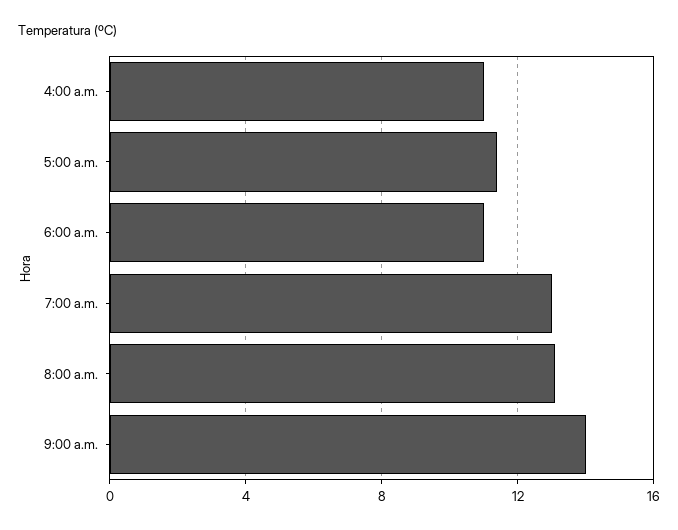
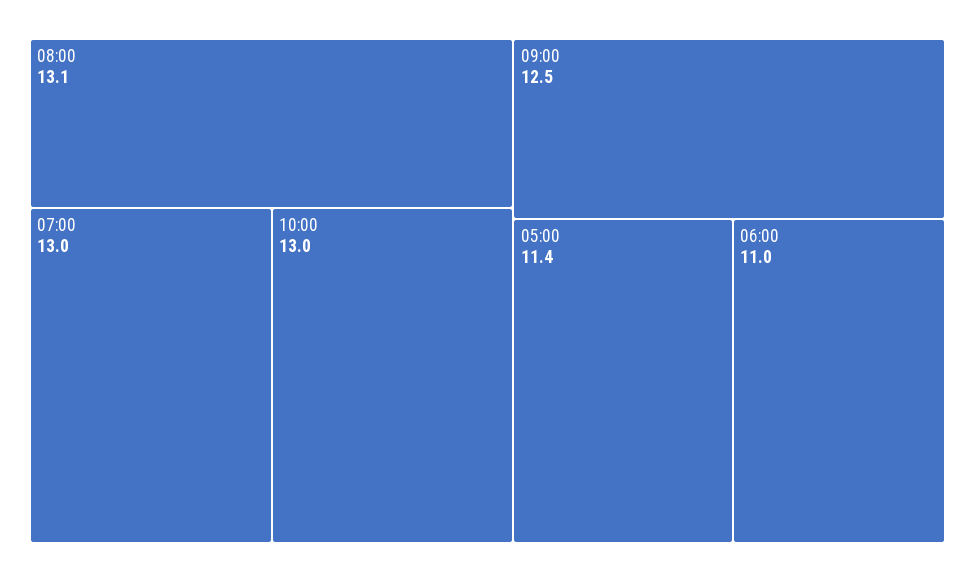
4:00 a.m.: 11 -> none
9:00 a.m.: 14 -> 12.5
10:00: none -> 13

